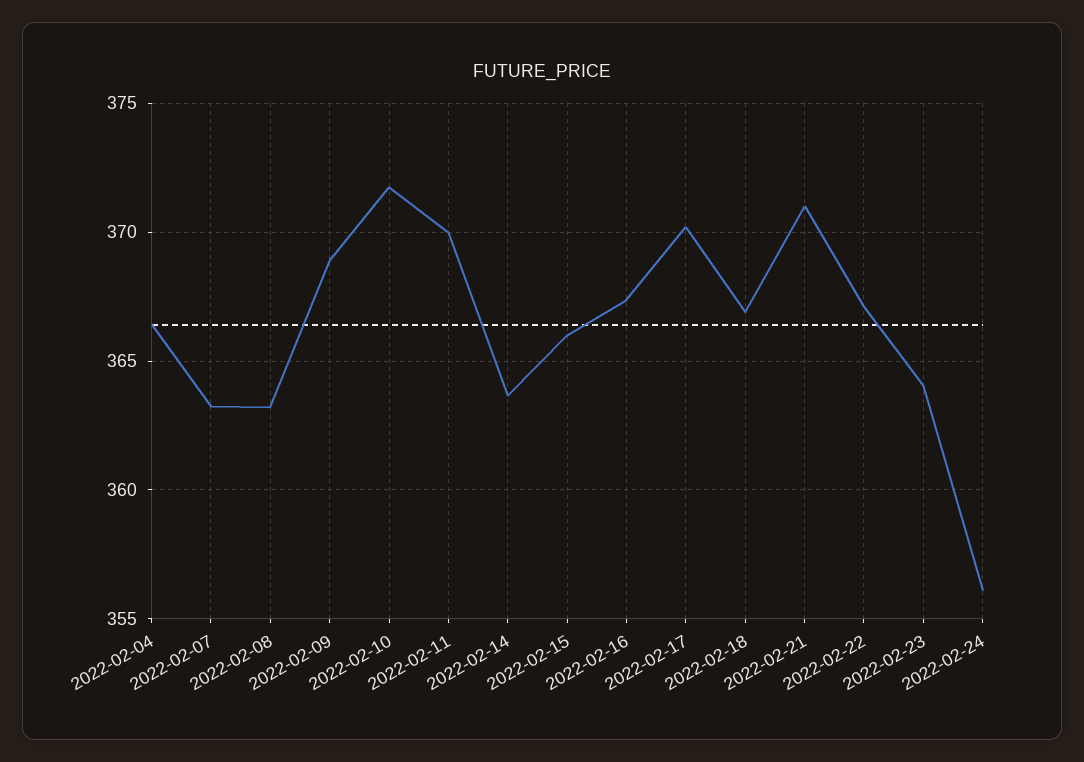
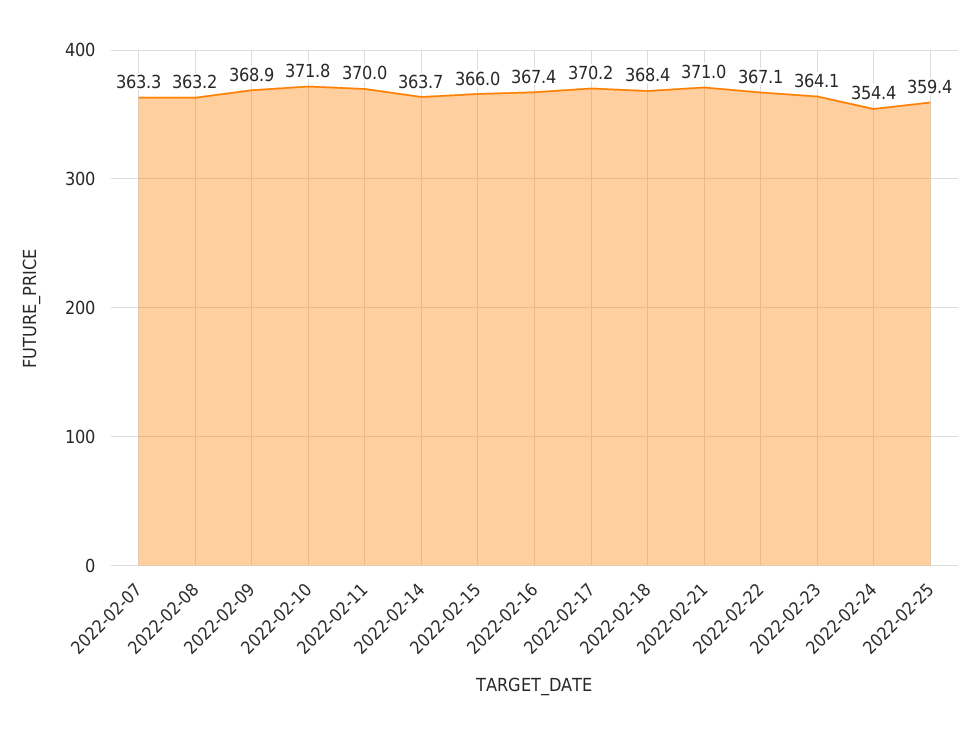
2022-02-04: 366.5 -> none
2022-02-18: 367 -> 368.4
2022-02-24: 356 -> 354.4
2022-02-25: none -> 359.4

